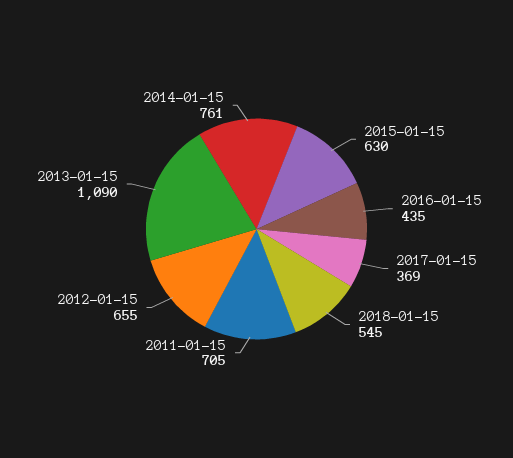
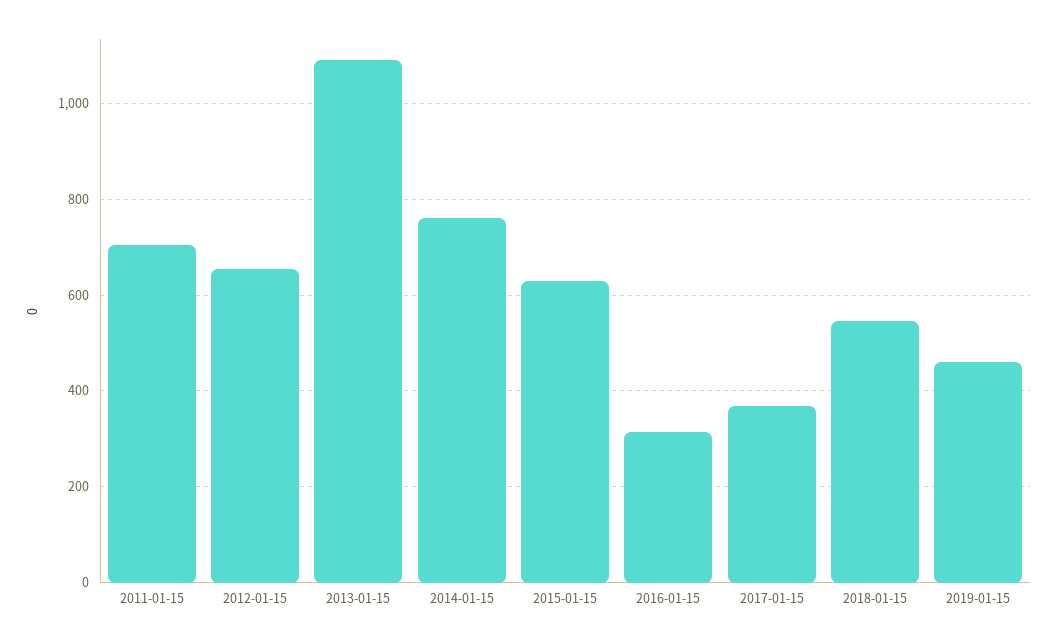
2016-01-15: 435 -> 320
2019-01-15: none -> 460

